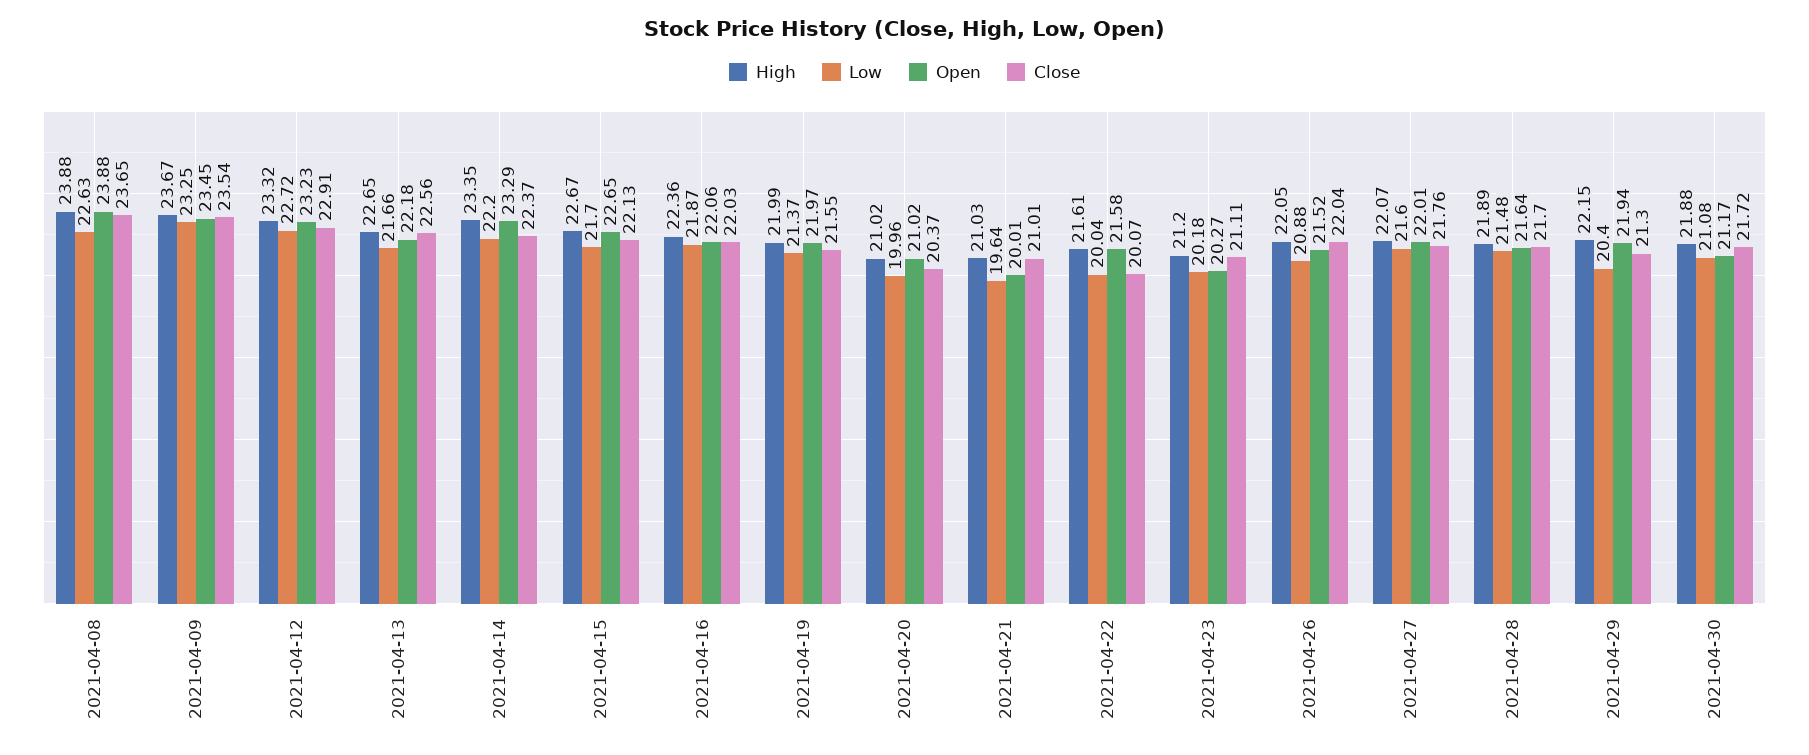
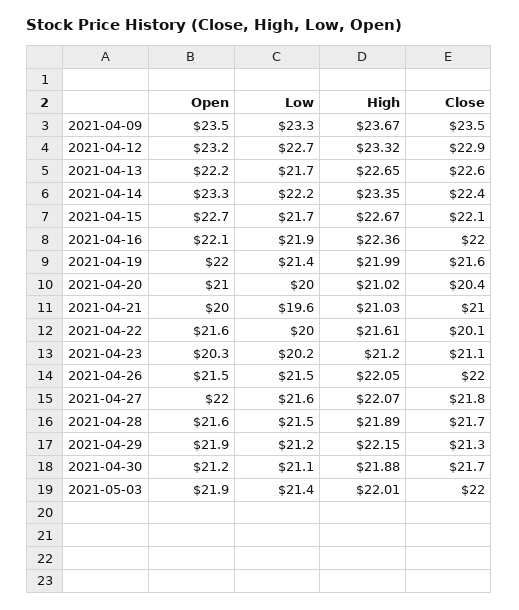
High, 2021-04-08: 23.88 -> none
Low, 2021-04-08: 22.63 -> none
Open, 2021-04-08: 23.88 -> none
Close, 2021-04-08: 23.65 -> none
Low, 2021-04-26: 20.88 -> 21.5
Low, 2021-04-29: 20.4 -> 21.2
Open, 2021-05-03: none -> 21.9
Low, 2021-05-03: none -> 21.4
High, 2021-05-03: none -> 22.01
Close, 2021-05-03: none -> 22

